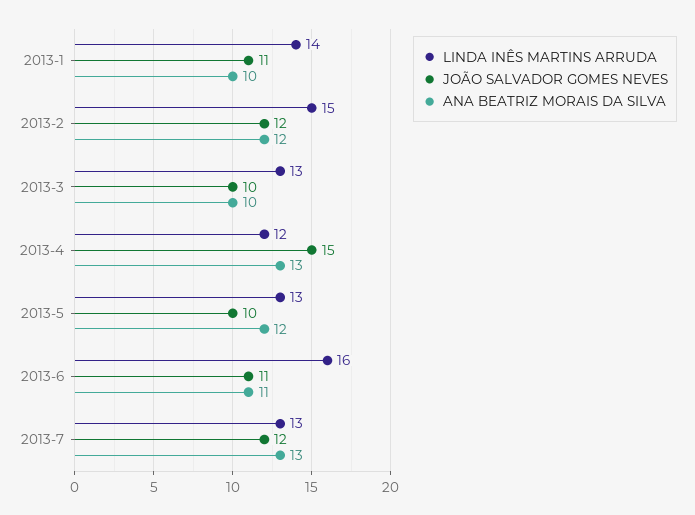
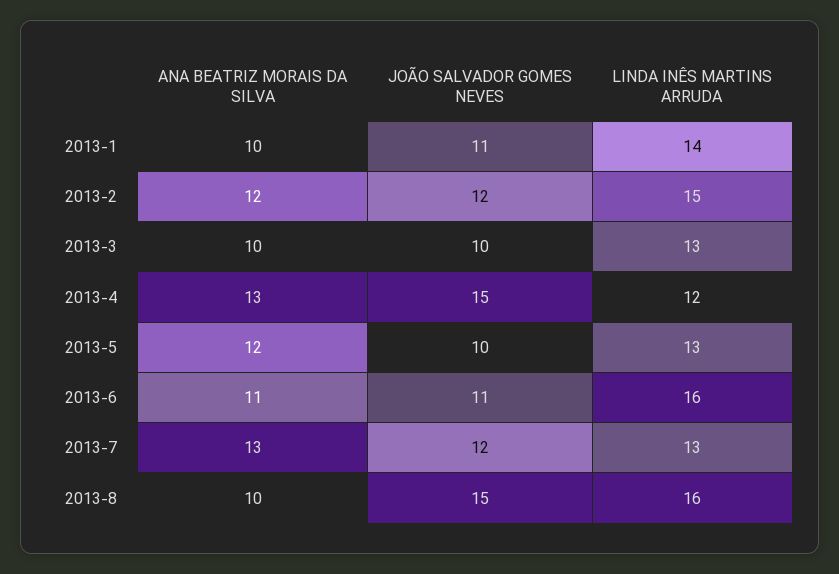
ANA BEATRIZ MORAIS DA SILVA, 2013-8: none -> 10
JOÃO SALVADOR GOMES NEVES, 2013-8: none -> 15
LINDA INÊS MARTINS ARRUDA, 2013-8: none -> 16

